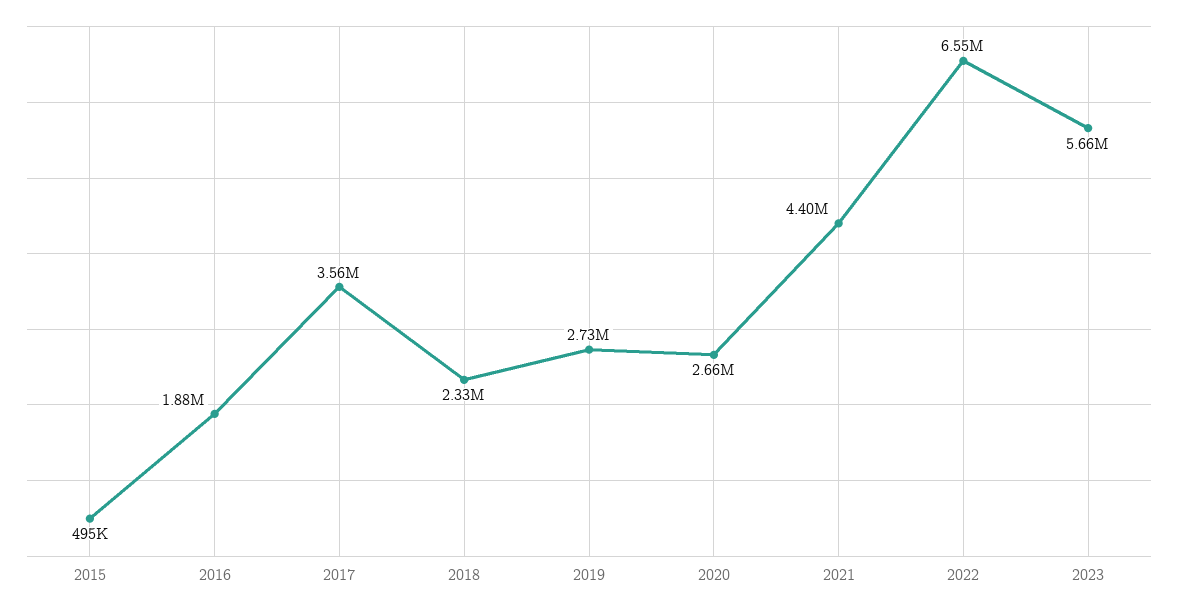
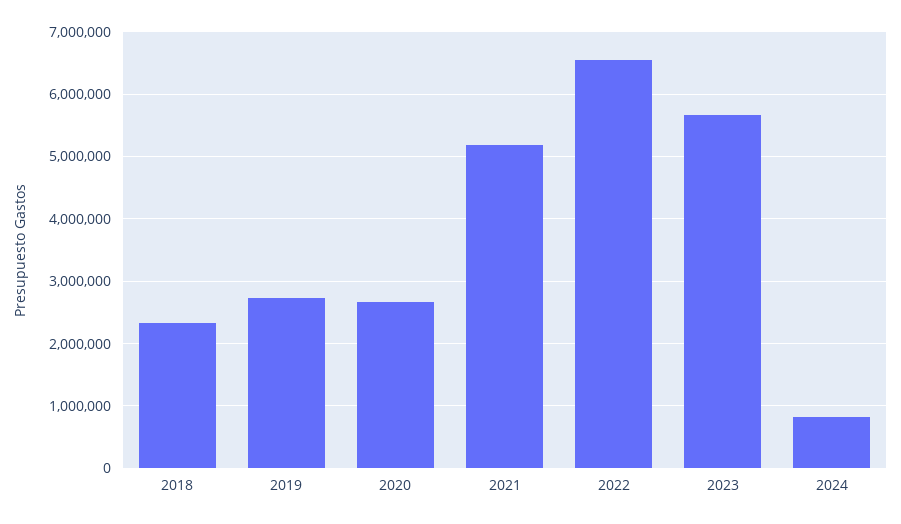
2015: 495000 -> none
2016: 1880000 -> none
2017: 3560000 -> none
2021: 4400000 -> 5200000
2024: none -> 800000

